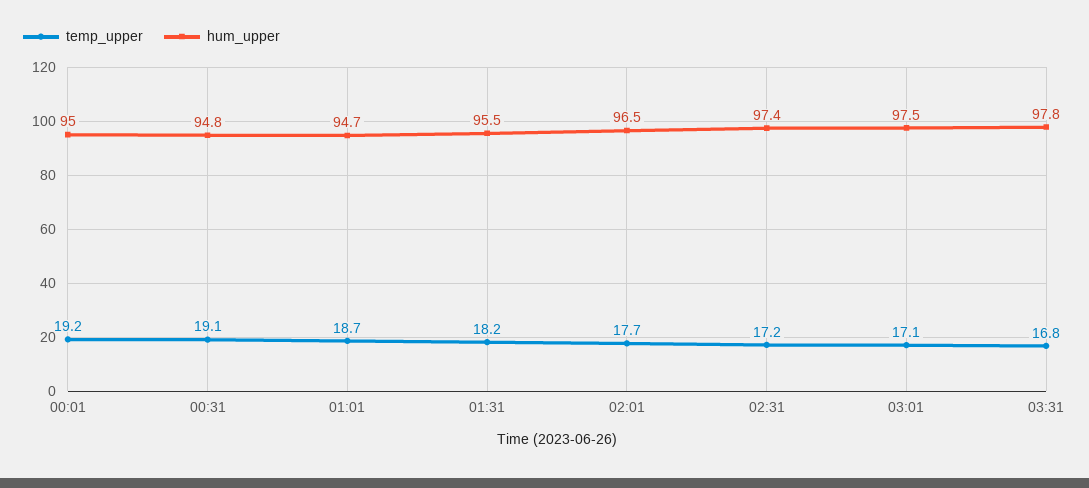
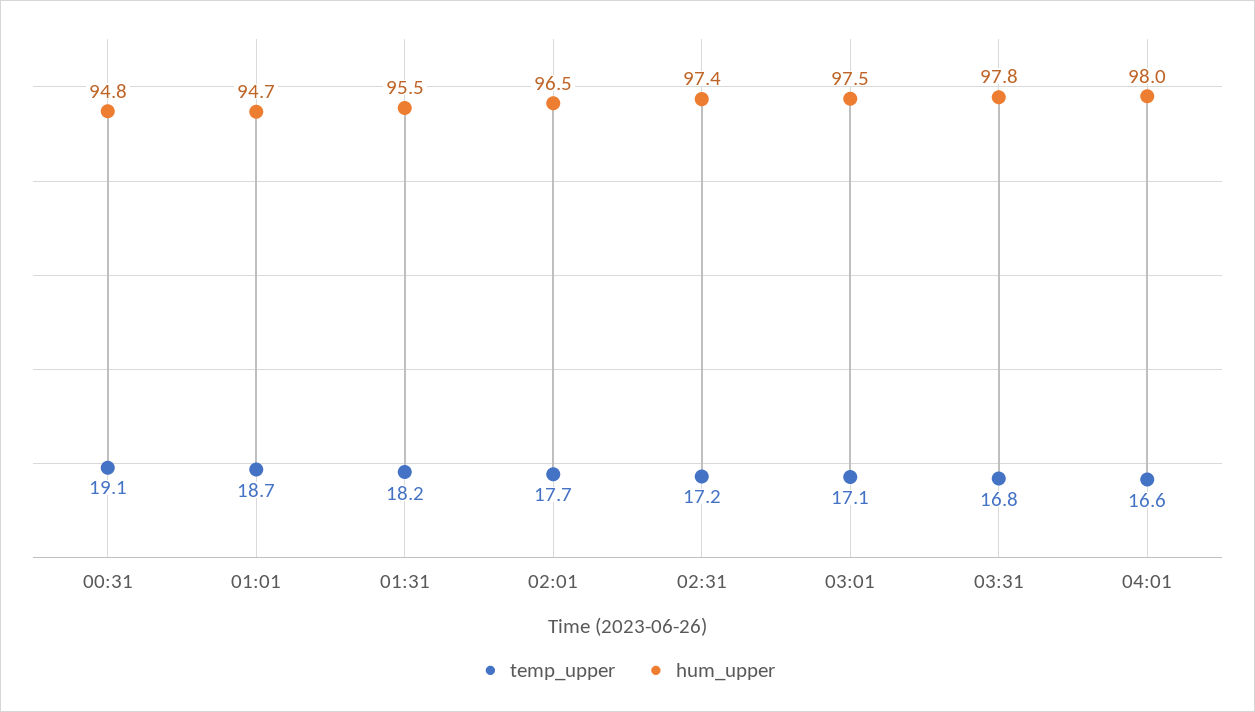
temp_upper, 00:01: 19.2 -> none
hum_upper, 00:01: 95 -> none
temp_upper, 04:01: none -> 16.6
hum_upper, 04:01: none -> 98

